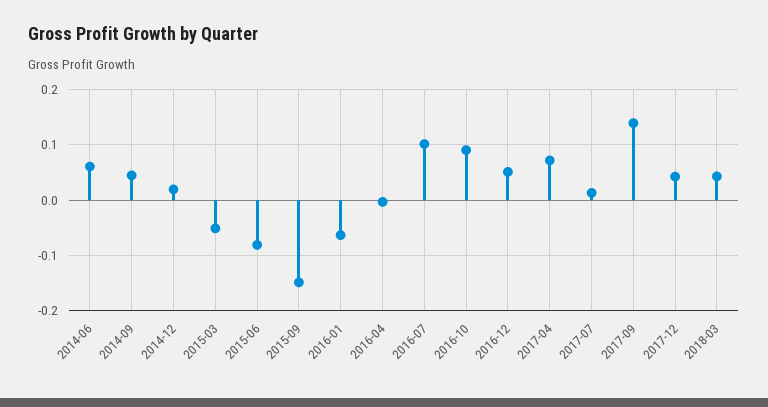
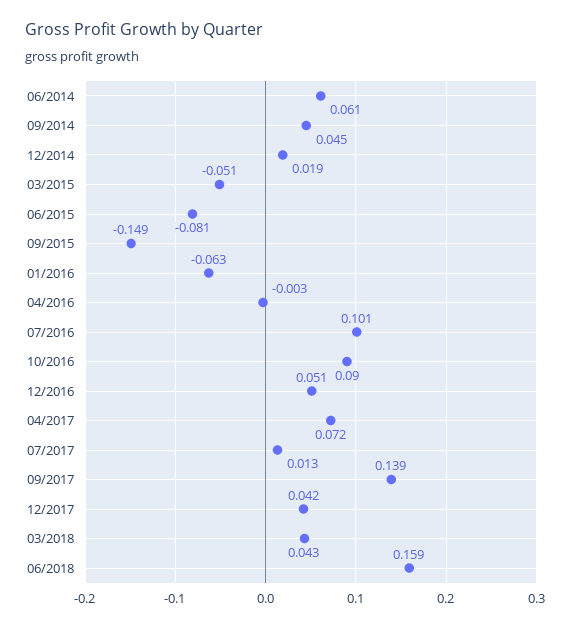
06/2018: none -> 0.159

